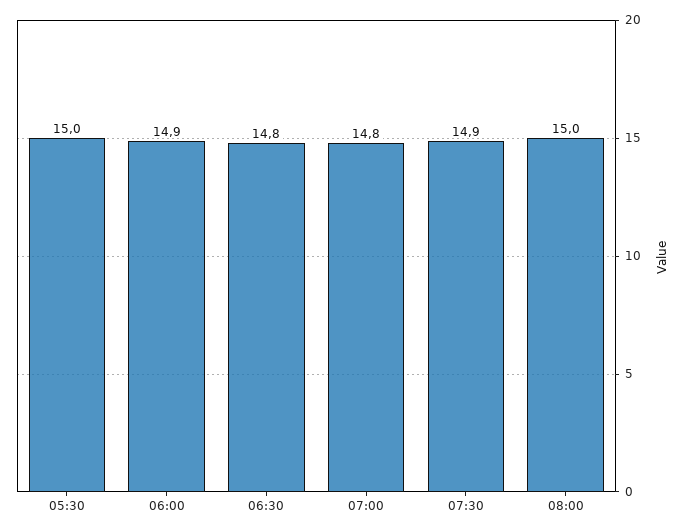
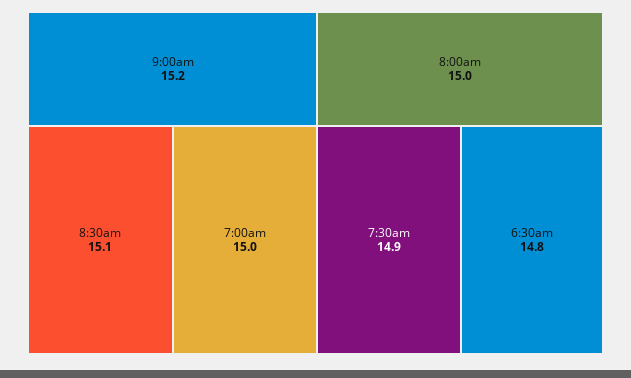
05:30: 15 -> none
06:00: 14.9 -> none
07:00: 14.8 -> 15
9:00am: none -> 15.2
8:30am: none -> 15.1

